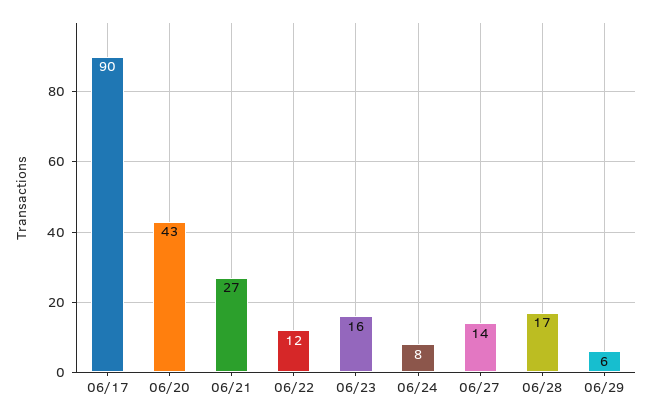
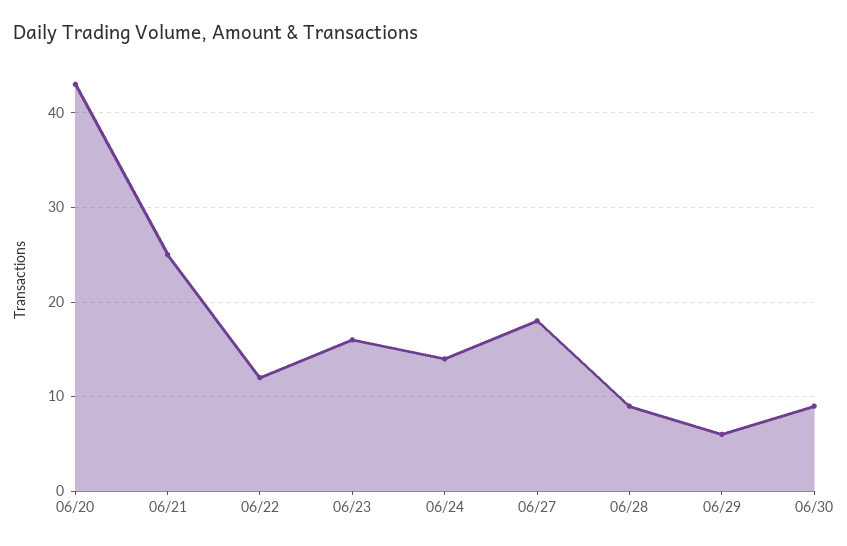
06/17: 90 -> none
06/21: 27 -> 25
06/24: 8 -> 14
06/27: 14 -> 18
06/28: 17 -> 9
06/30: none -> 9

